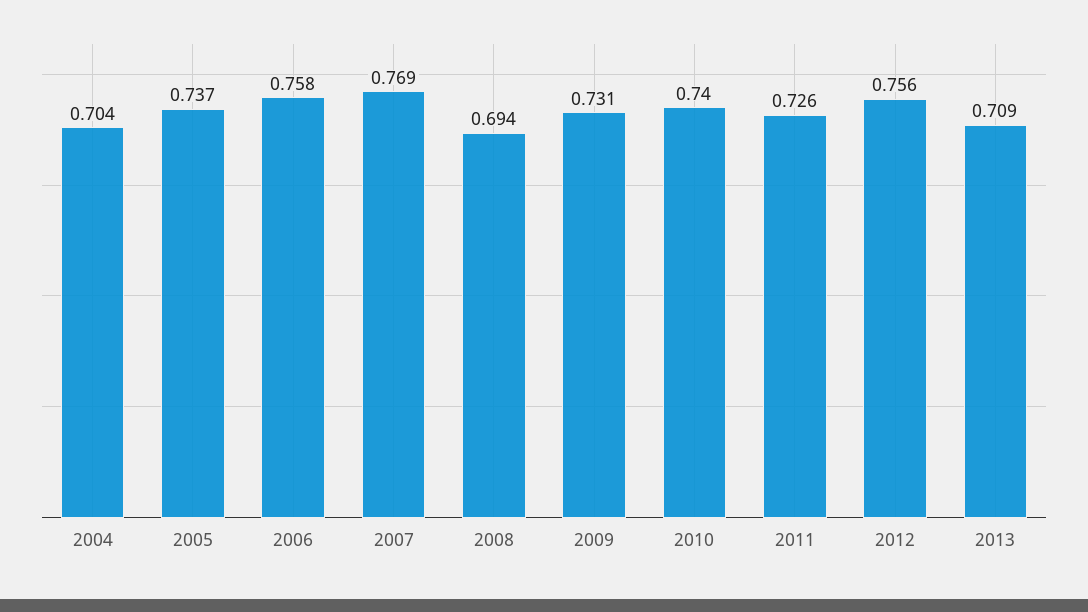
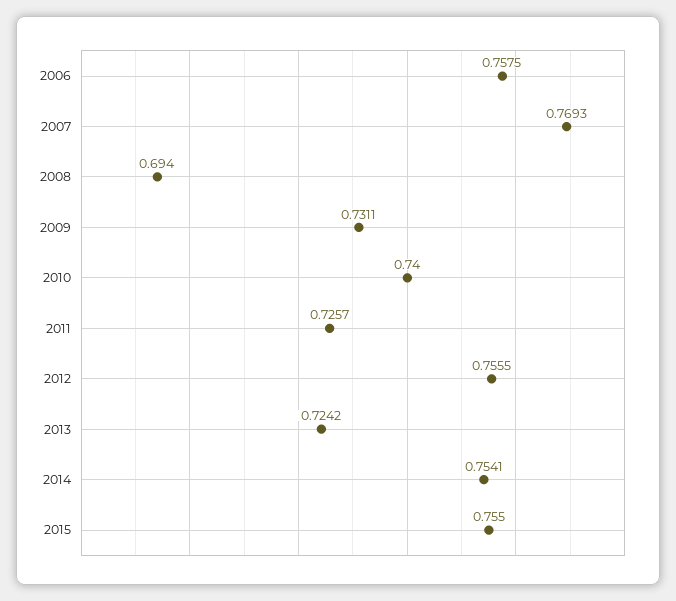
2004: 0.704 -> none
2005: 0.737 -> none
2013: 0.709 -> 0.7242
2014: none -> 0.7541
2015: none -> 0.755

